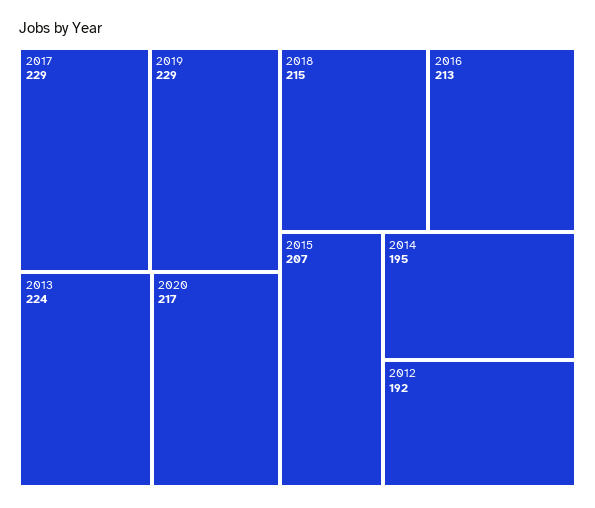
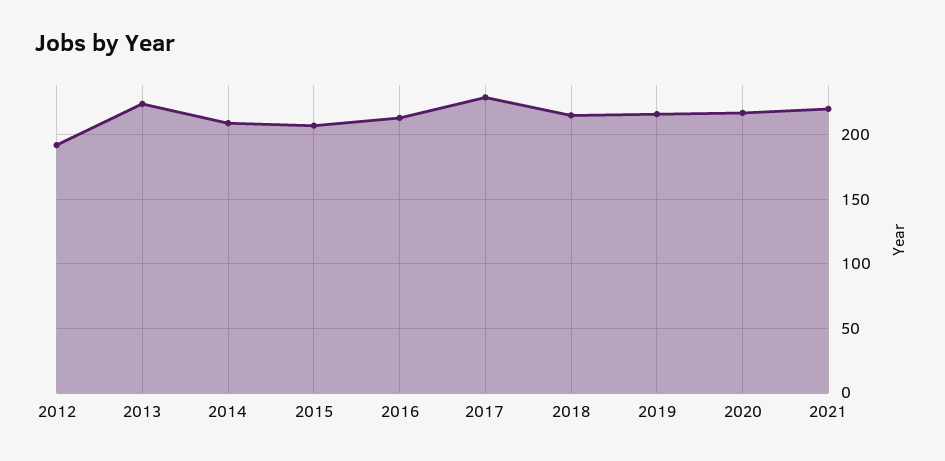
2019: 229 -> 215
2014: 195 -> 210
2021: none -> 220

